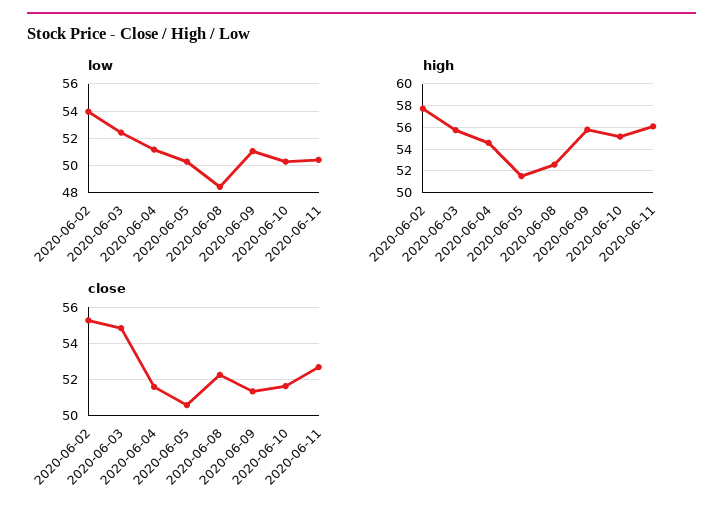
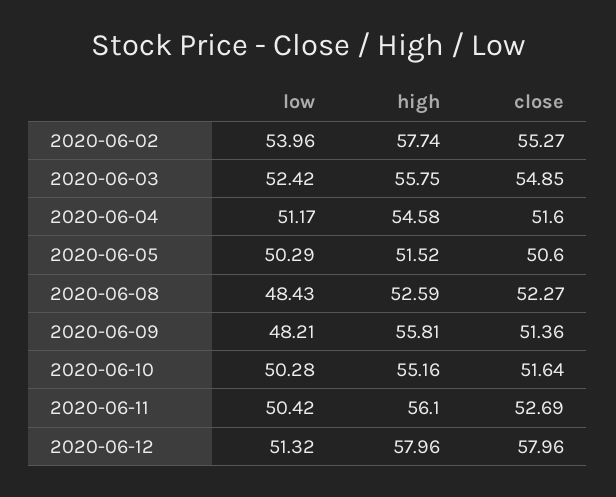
low, 2020-06-09: 51 -> 48.21
low, 2020-06-12: none -> 51.32
high, 2020-06-12: none -> 57.96
close, 2020-06-12: none -> 57.96

